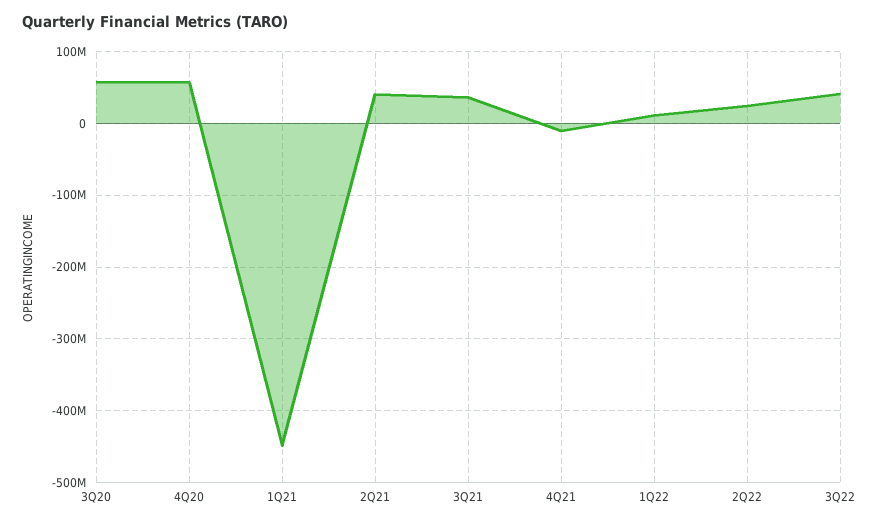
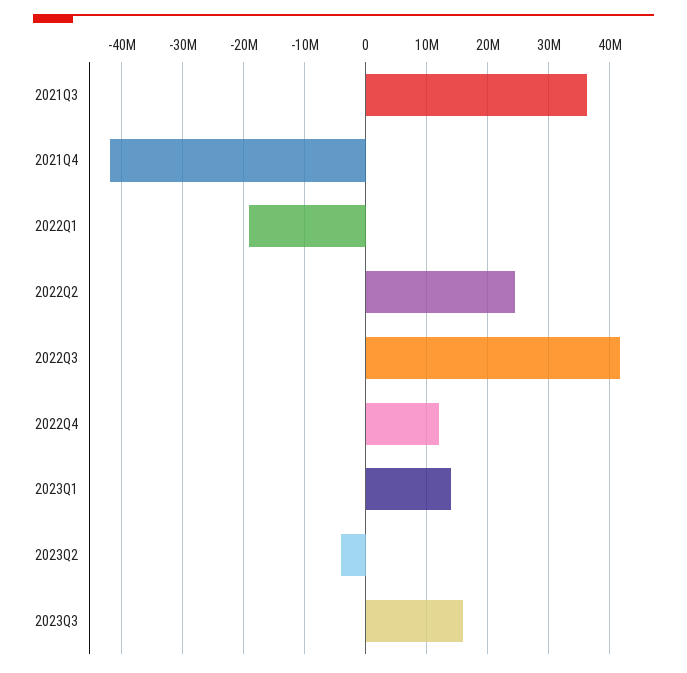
3Q20: 60000000 -> none
4Q20: 60000000 -> none
1Q21: -450000000 -> none
2Q21: 40000000 -> none
4Q21: -10000000 -> -42000000
1Q22: 10000000 -> -19000000
2022Q4: none -> 12000000
2023Q1: none -> 14000000
2023Q2: none -> -4000000
2023Q3: none -> 16000000

